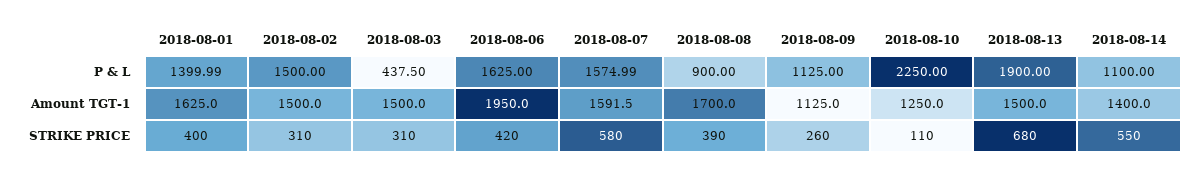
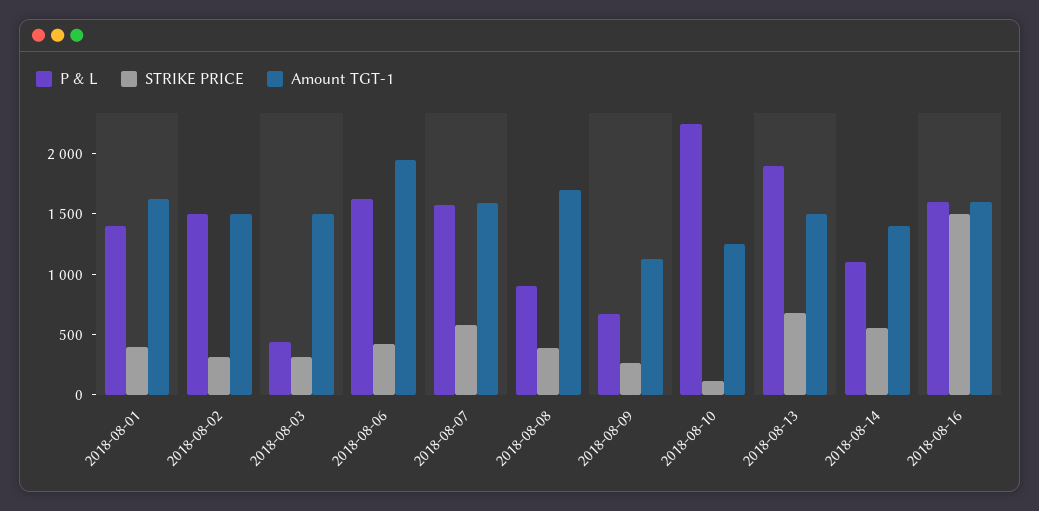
P & L, 2018-08-09: 1125 -> 700
P & L, 2018-08-16: none -> 1600
STRIKE PRICE, 2018-08-16: none -> 1500
Amount TGT-1, 2018-08-16: none -> 1600

